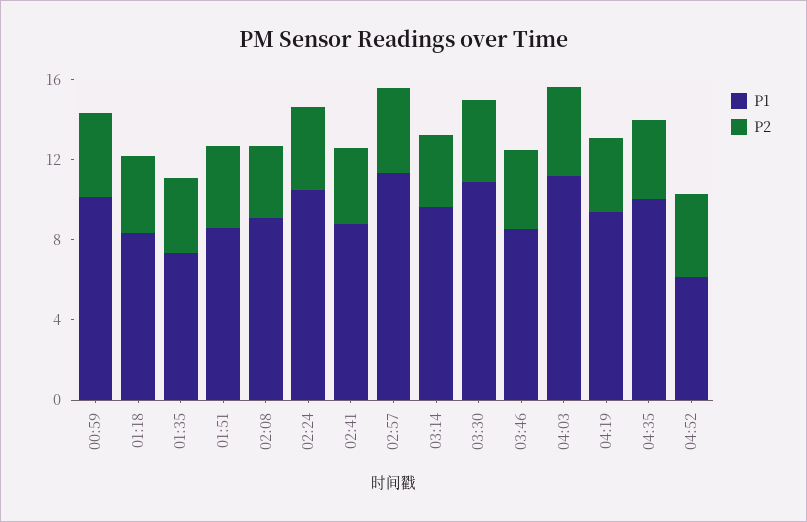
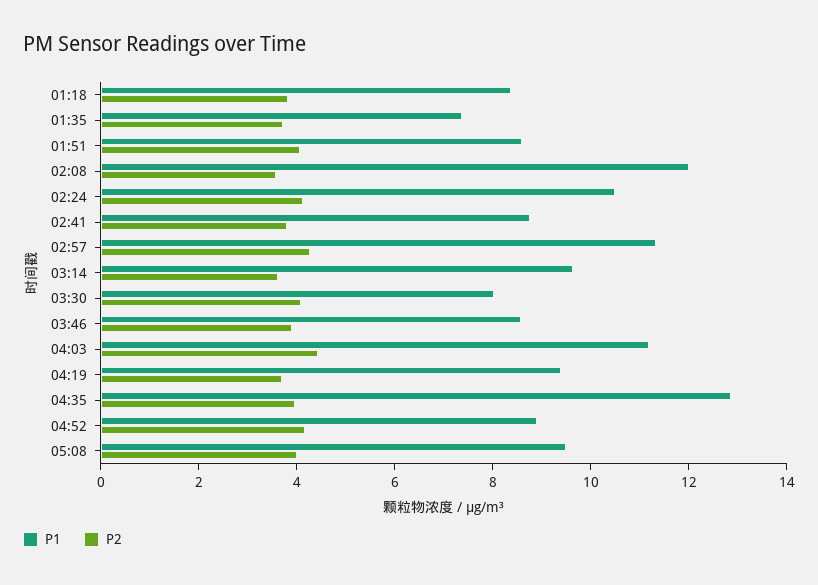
P1, 00:59: 10 -> none
P2, 00:59: 4 -> none
P1, 02:08: 9 -> 12
P1, 03:30: 11 -> 8
P1, 04:35: 10 -> 13
P1, 04:52: 6 -> 9
P1, 05:08: none -> 9.5
P2, 05:08: none -> 4

